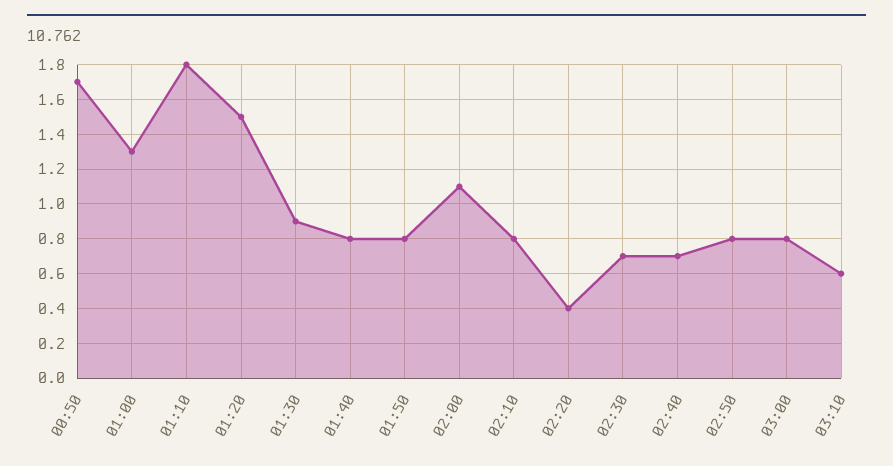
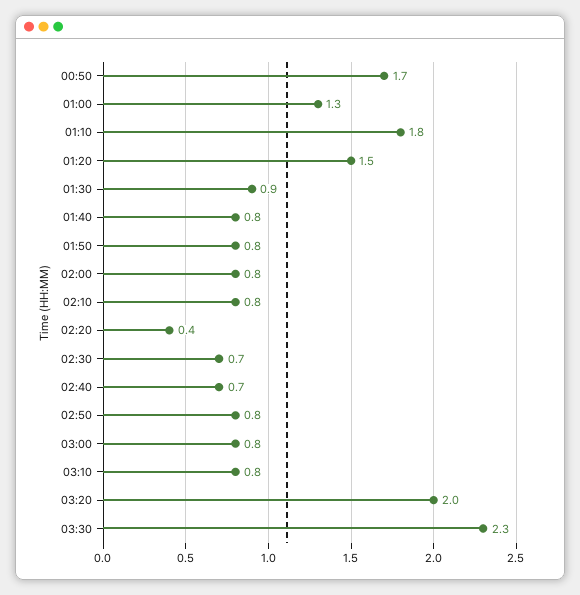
02:00: 1.1 -> 0.8
03:10: 0.6 -> 0.8
03:20: none -> 2
03:30: none -> 2.3

